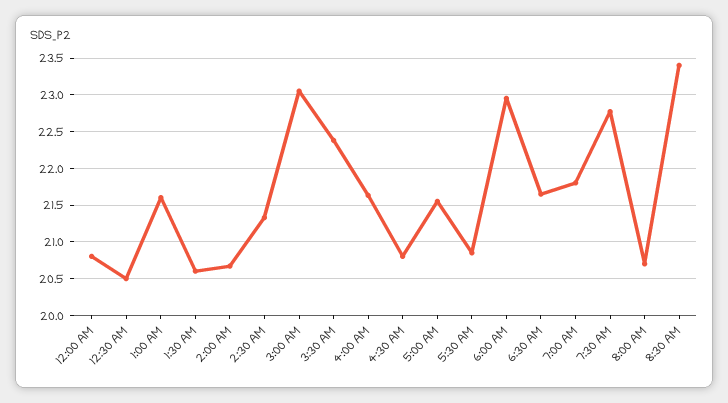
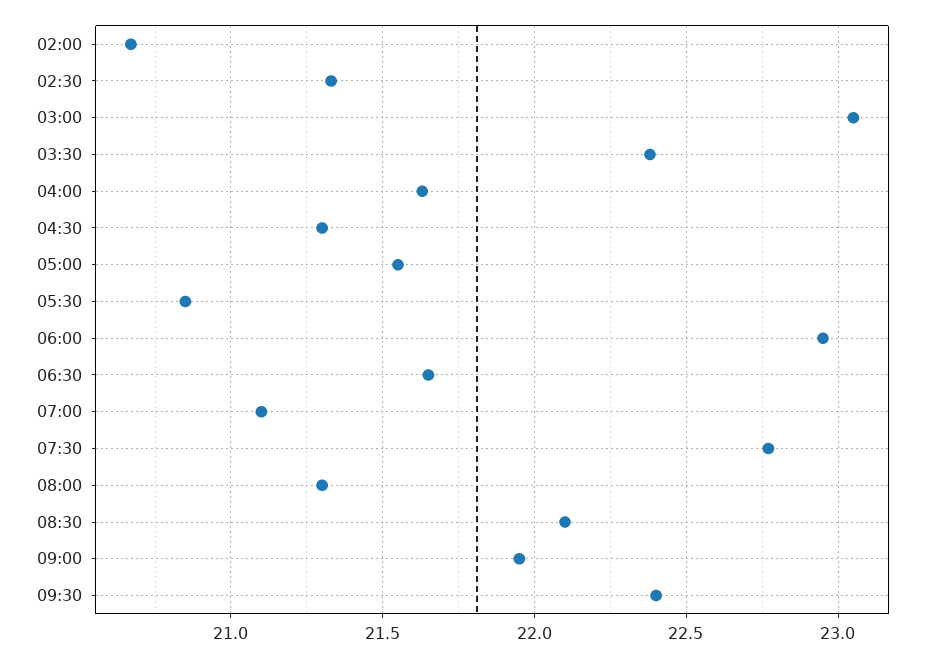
12:00 AM: 20.8 -> none
12:30 AM: 20.5 -> none
1:00 AM: 21.6 -> none
1:30 AM: 20.6 -> none
4:30 AM: 20.8 -> 21.3
7:00 AM: 21.8 -> 21.1
8:00 AM: 20.7 -> 21.3
8:30 AM: 23.4 -> 22.1
09:00: none -> 21.95
09:30: none -> 22.4

